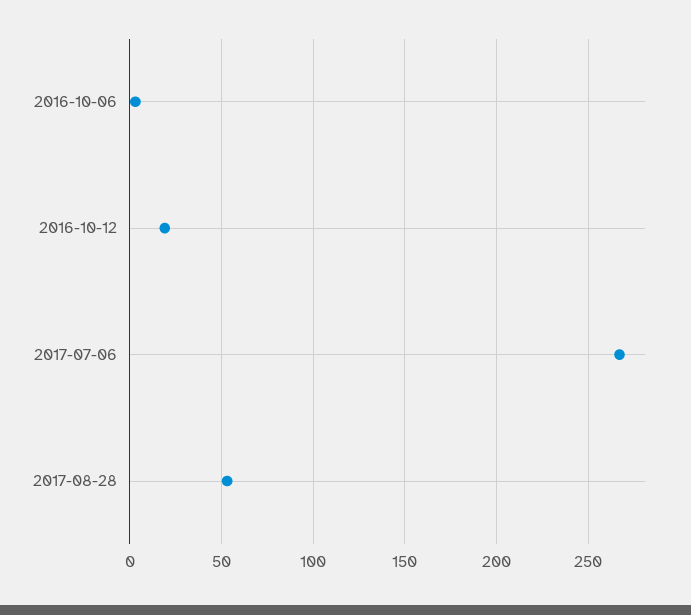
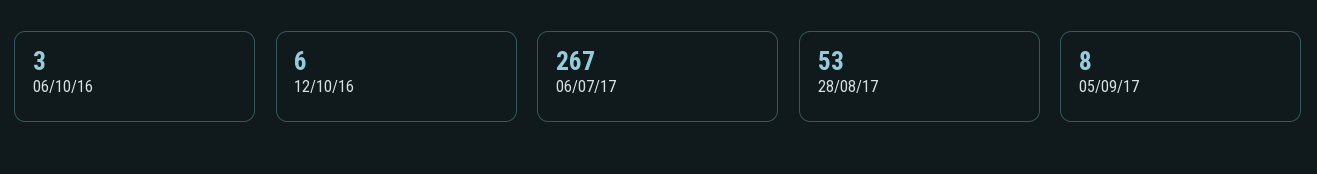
2016-10-12: 20 -> 6
05/09/17: none -> 8

